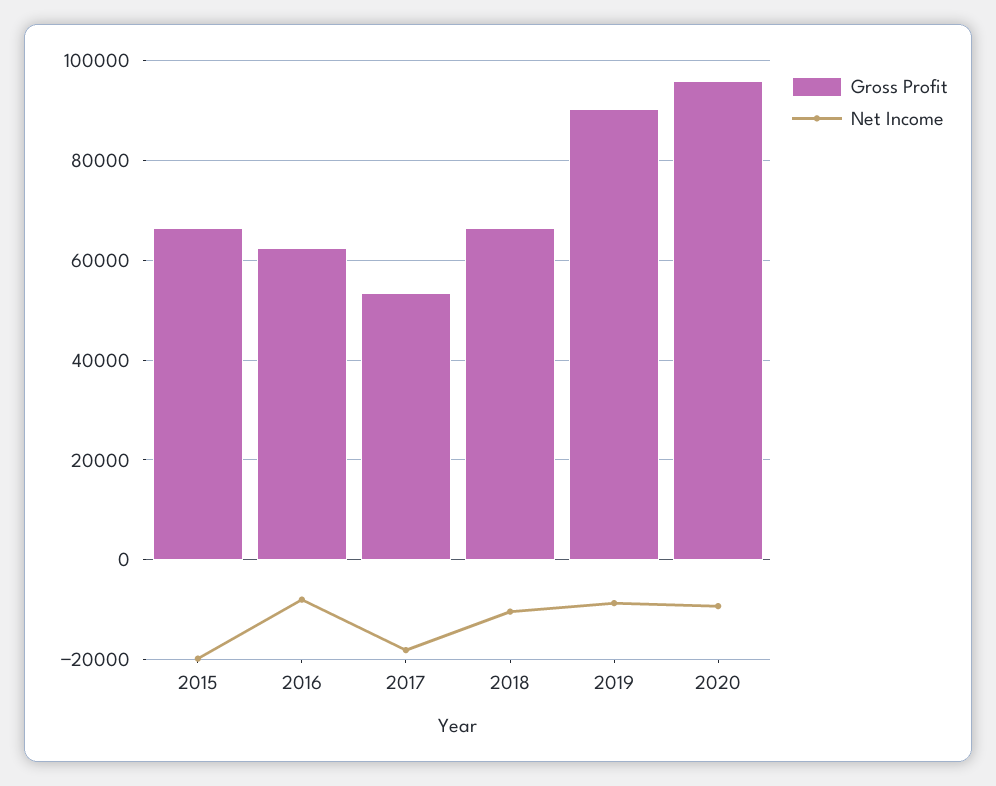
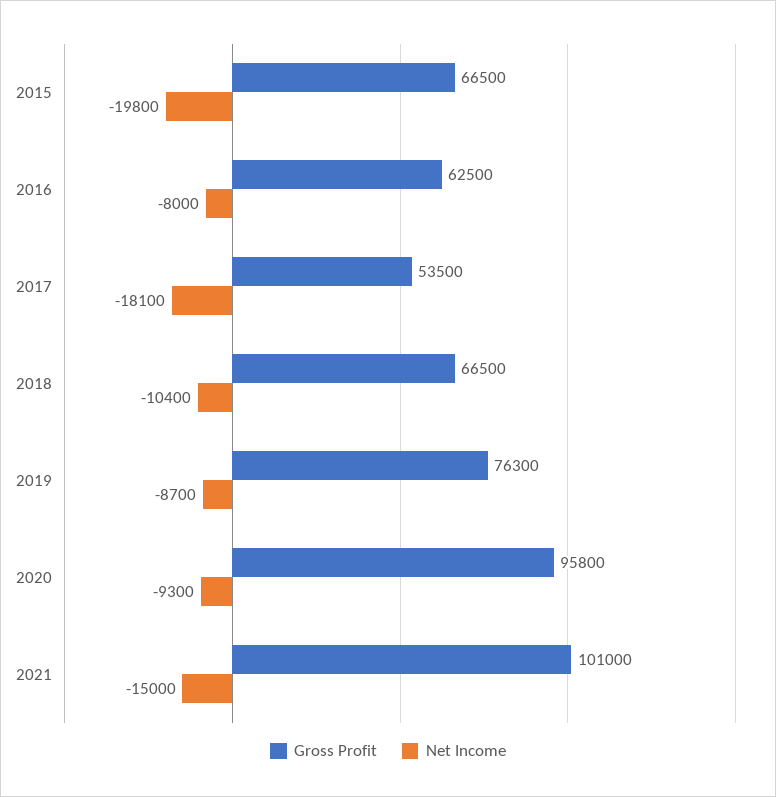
Gross Profit, 2019: 90000 -> 76300
Gross Profit, 2021: none -> 101000
Net Income, 2021: none -> -15000

